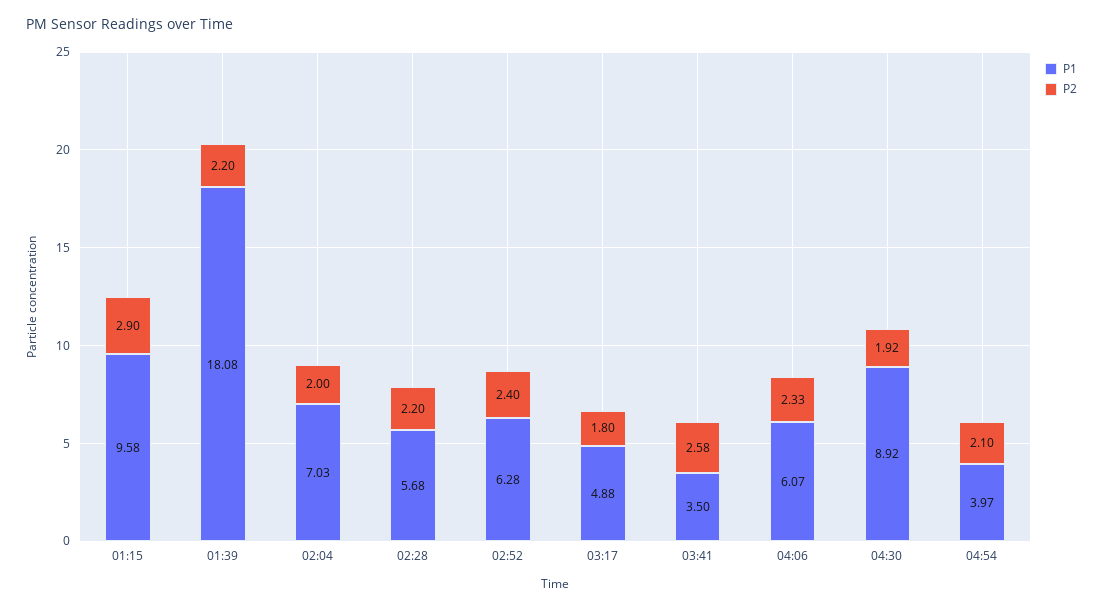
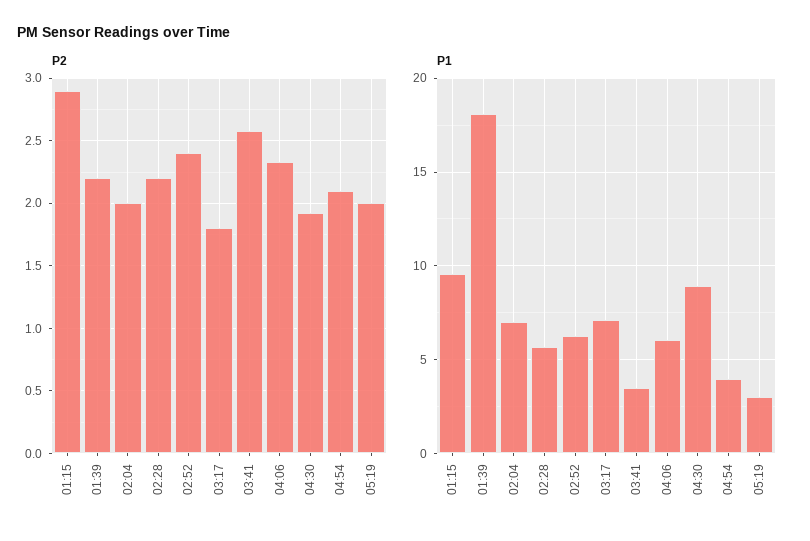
P1, 03:17: 4.88 -> 7
P2, 05:19: none -> 2
P1, 05:19: none -> 3

